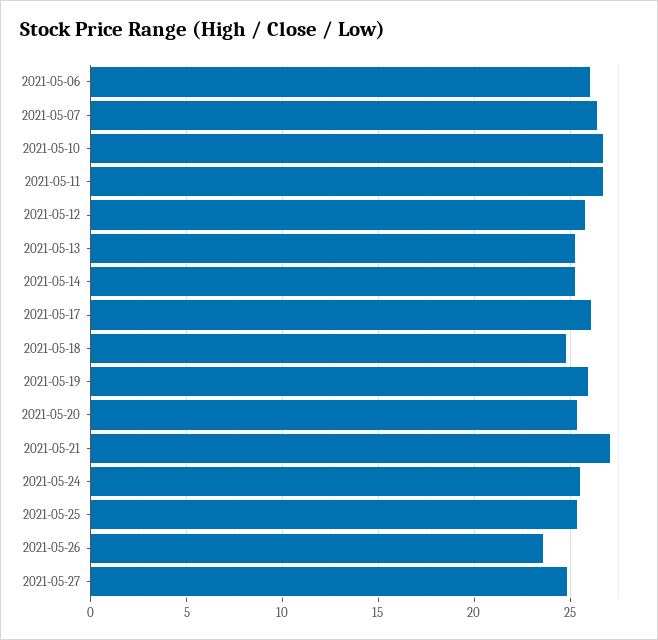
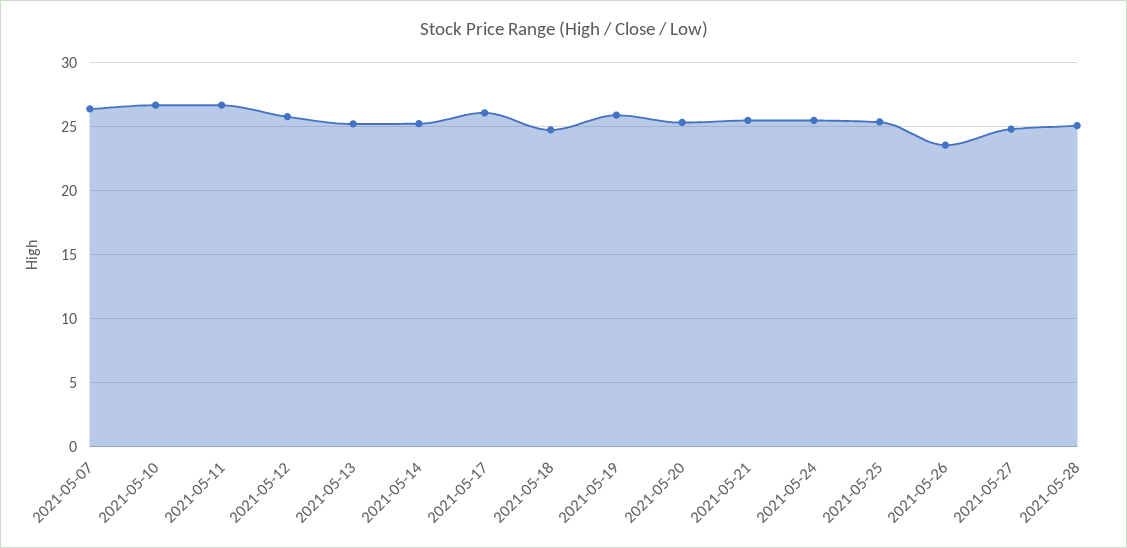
2021-05-06: 26 -> none
2021-05-21: 27 -> 25.5
2021-05-28: none -> 25

